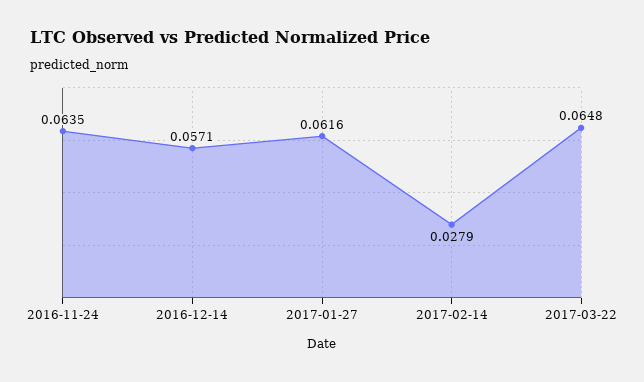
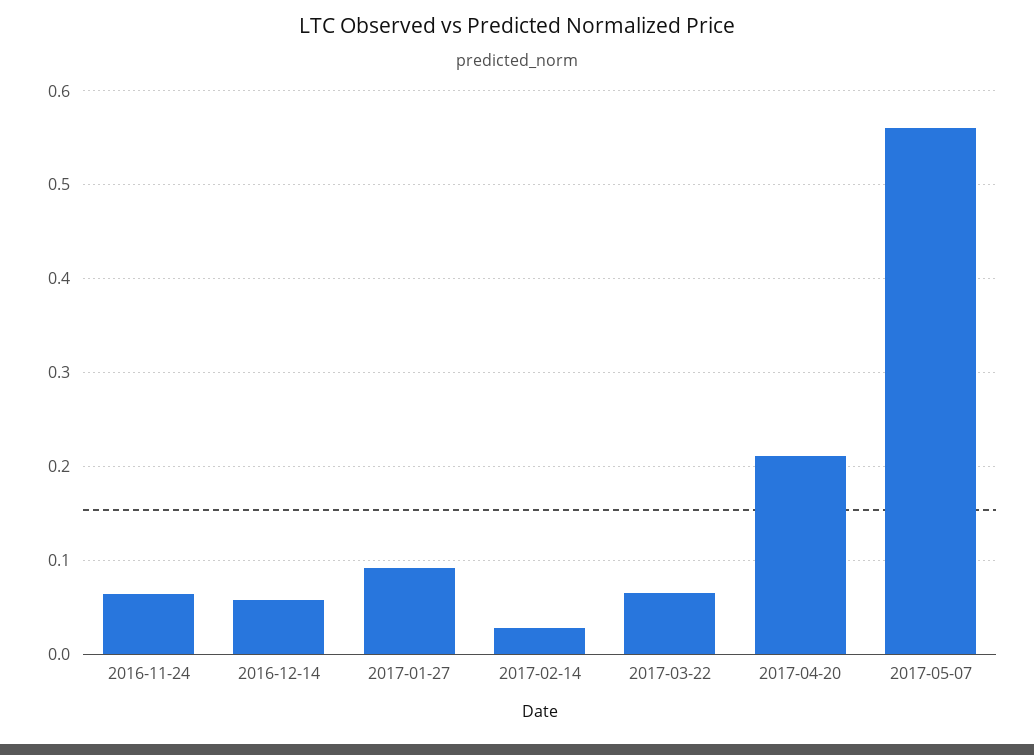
2017-01-27: 0.0616 -> 0.09
2017-04-20: none -> 0.21
2017-05-07: none -> 0.56

